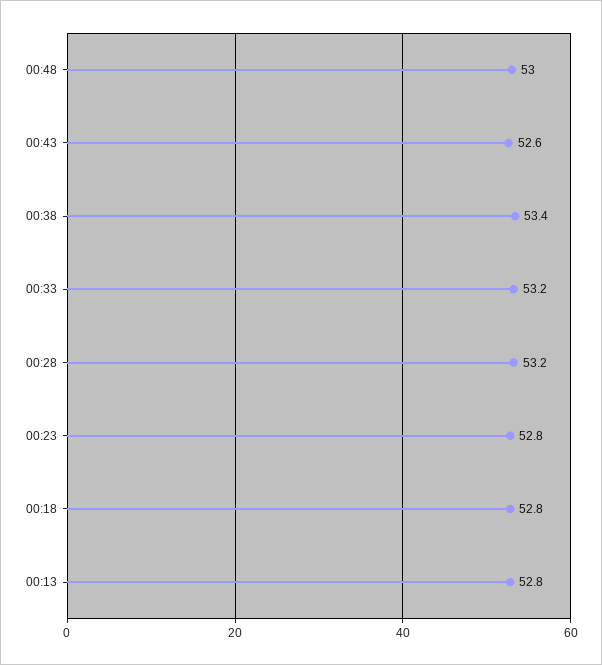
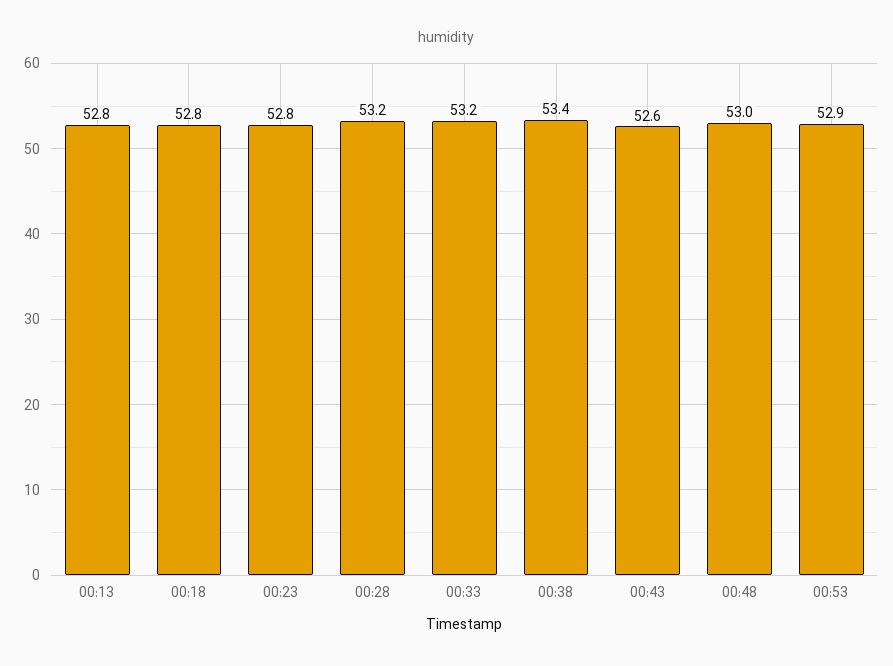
00:53: none -> 52.9

